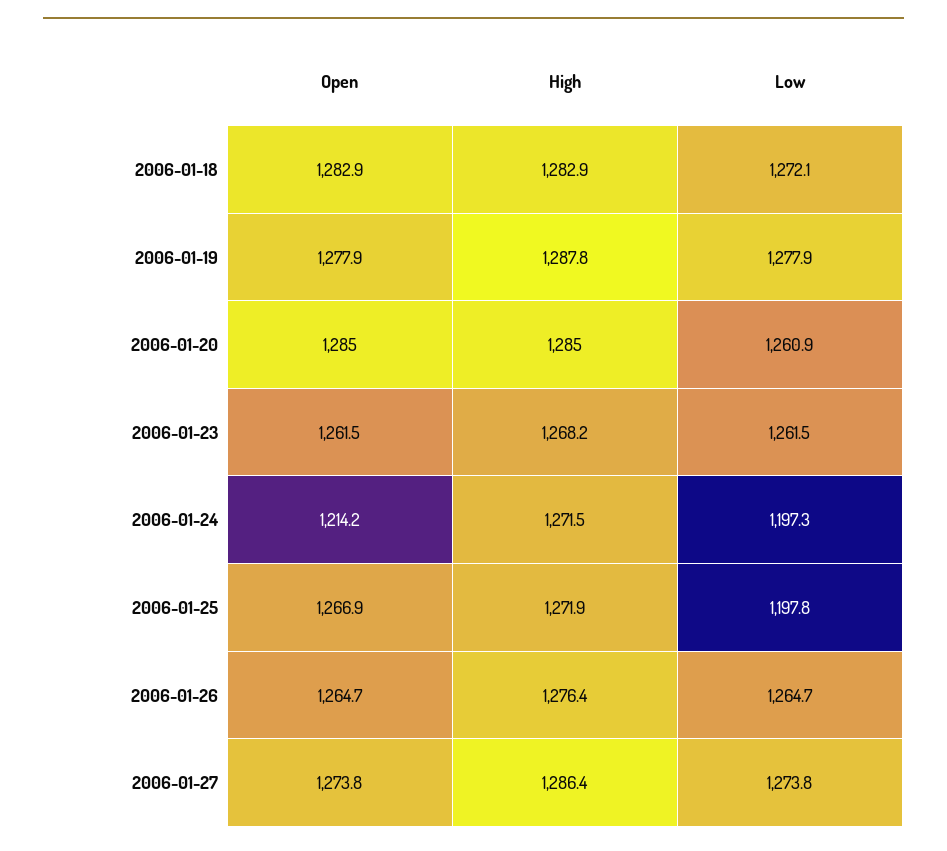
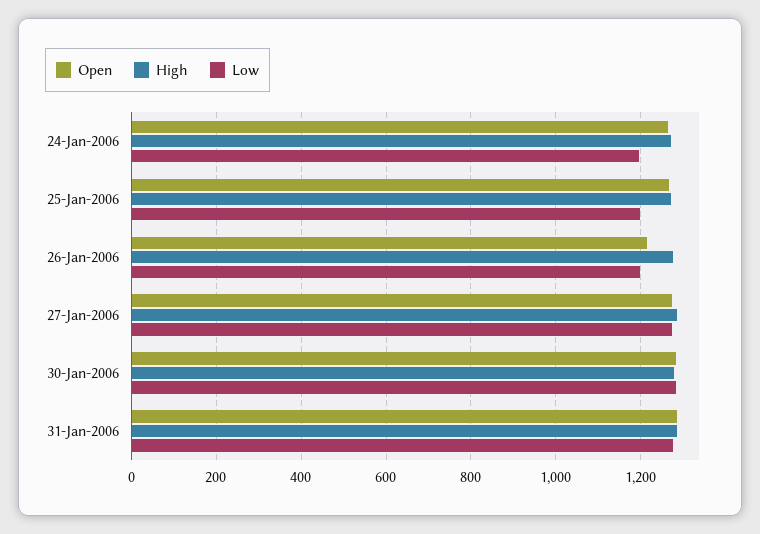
Open, 2006-01-18: 1282.9 -> none
High, 2006-01-18: 1282.9 -> none
Low, 2006-01-18: 1272.1 -> none
Open, 2006-01-19: 1277.9 -> none
High, 2006-01-19: 1287.8 -> none
Low, 2006-01-19: 1277.9 -> none
Open, 2006-01-20: 1285 -> none
High, 2006-01-20: 1285 -> none
Low, 2006-01-20: 1260.9 -> none
Open, 2006-01-23: 1261.5 -> none
High, 2006-01-23: 1268.2 -> none
Low, 2006-01-23: 1261.5 -> none
Open, 2006-01-24: 1214.2 -> 1260
Open, 2006-01-26: 1264.7 -> 1220
Low, 2006-01-26: 1264.7 -> 1200
Open, 30-Jan-2006: none -> 1280
High, 30-Jan-2006: none -> 1280
Low, 30-Jan-2006: none -> 1280
Open, 31-Jan-2006: none -> 1280
High, 31-Jan-2006: none -> 1280
Low, 31-Jan-2006: none -> 1280

